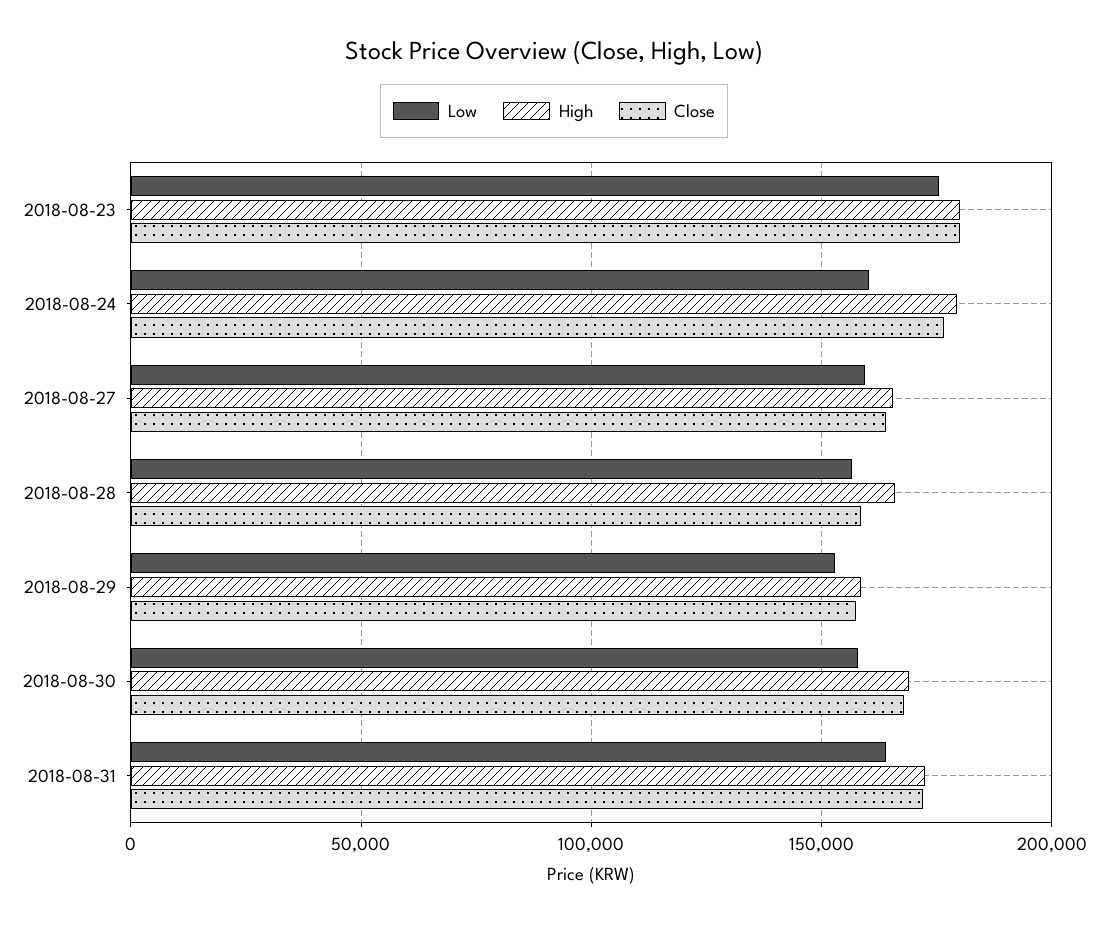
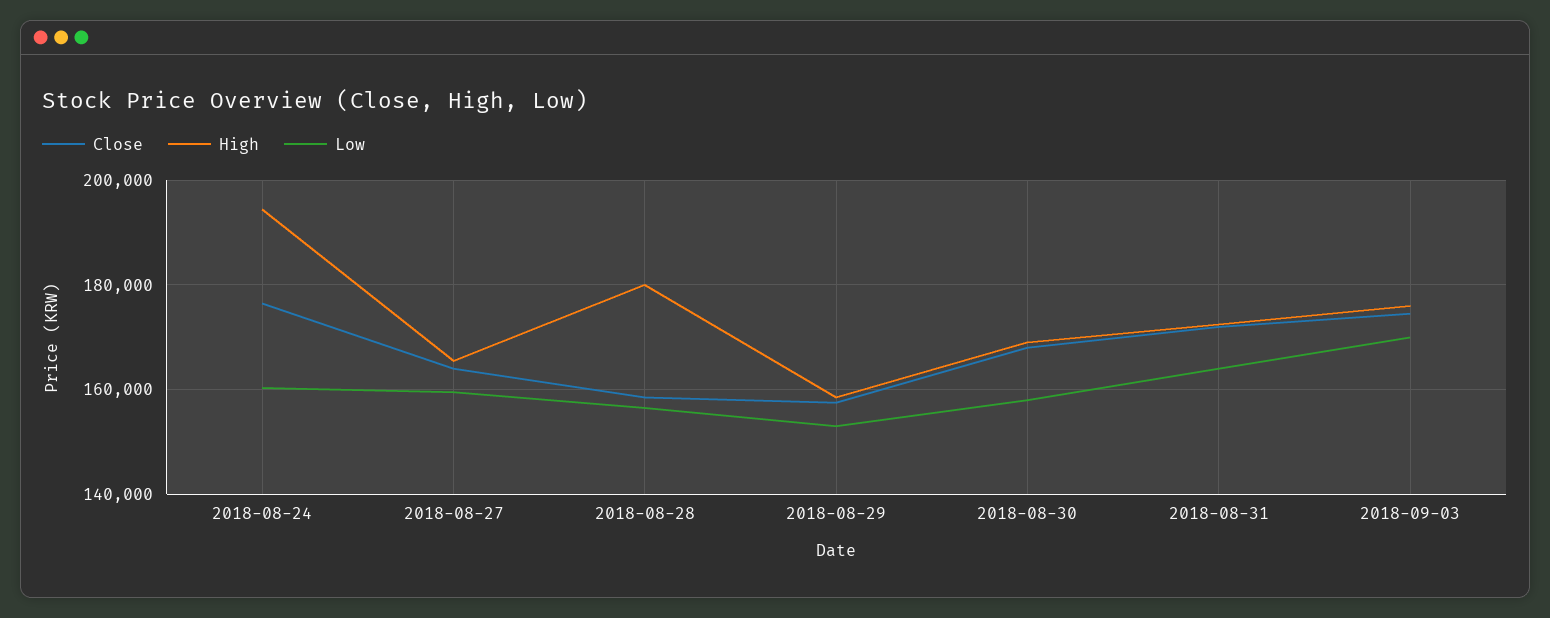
Low, 2018-08-23: 175000 -> none
High, 2018-08-23: 180000 -> none
Close, 2018-08-23: 180000 -> none
High, 2018-08-24: 180000 -> 194000
High, 2018-08-28: 165000 -> 180000
Close, 2018-09-03: none -> 174000
High, 2018-09-03: none -> 176000
Low, 2018-09-03: none -> 170000

